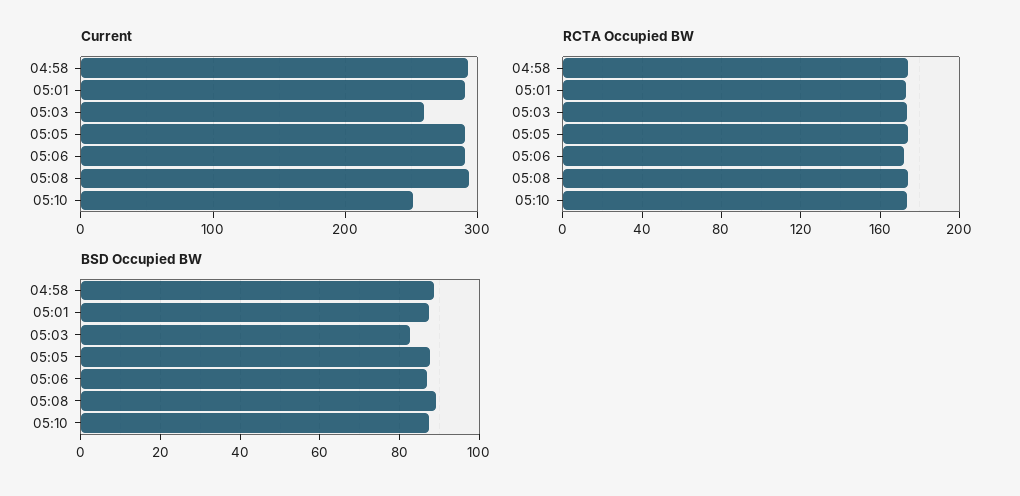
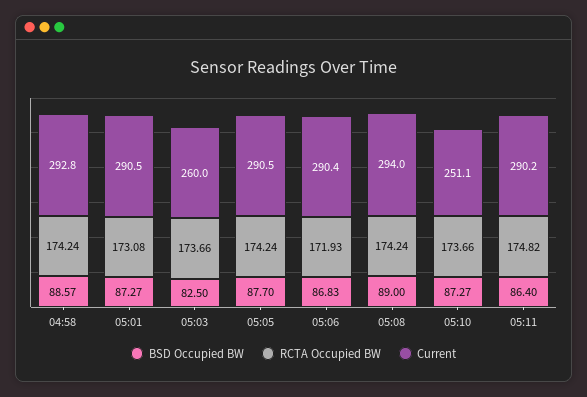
BSD Occupied BW, 05:11: none -> 86.4
RCTA Occupied BW, 05:11: none -> 174.82
Current, 05:11: none -> 290.2

